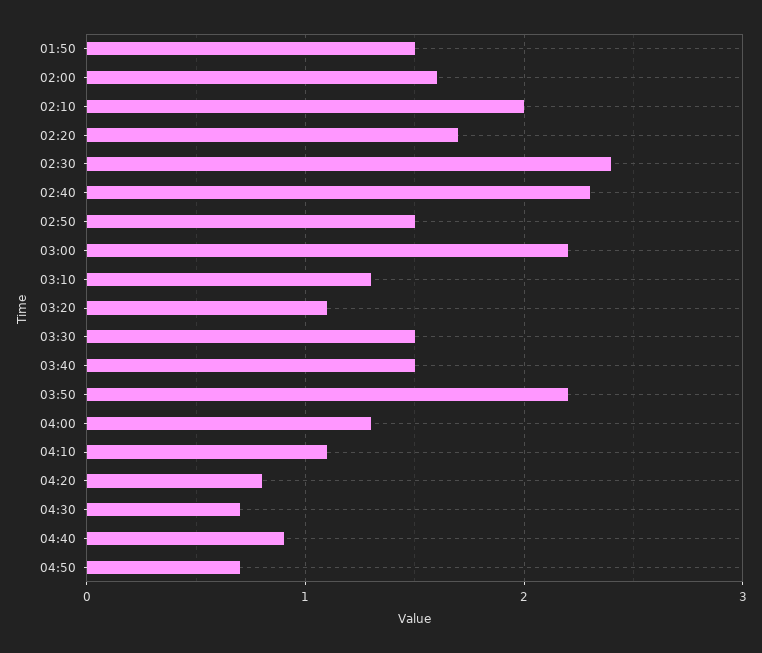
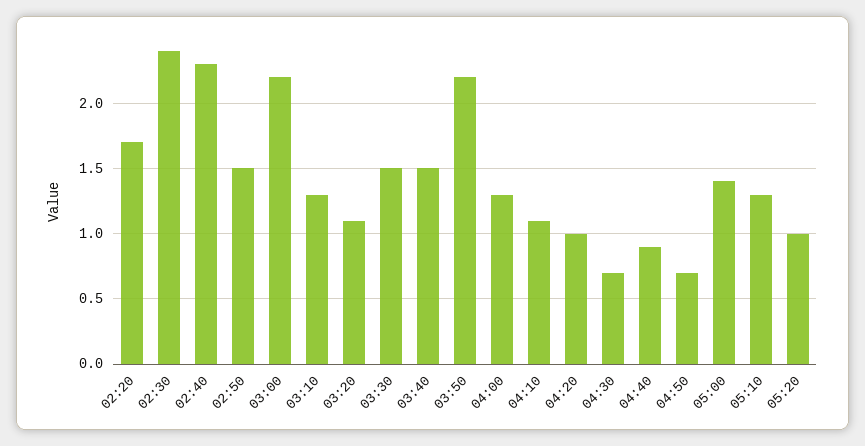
01:50: 1.5 -> none
02:00: 1.6 -> none
02:10: 2 -> none
04:20: 0.8 -> 1
05:00: none -> 1.4
05:10: none -> 1.3
05:20: none -> 1

